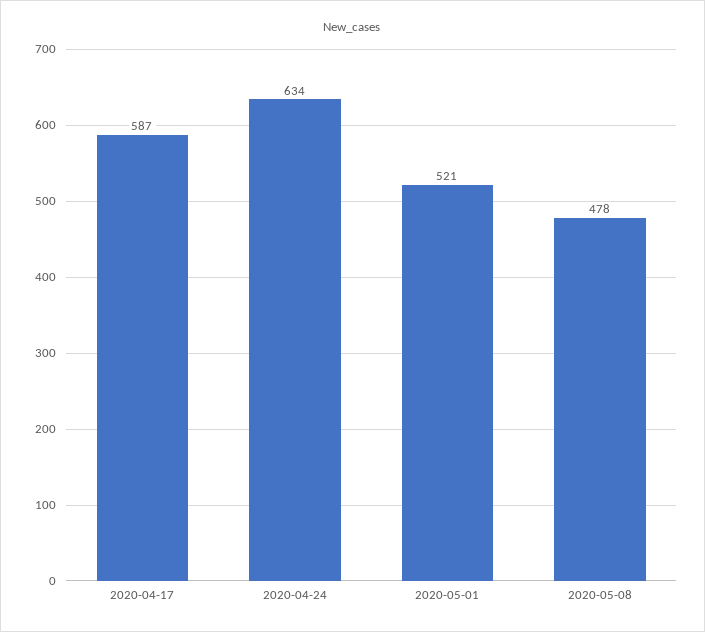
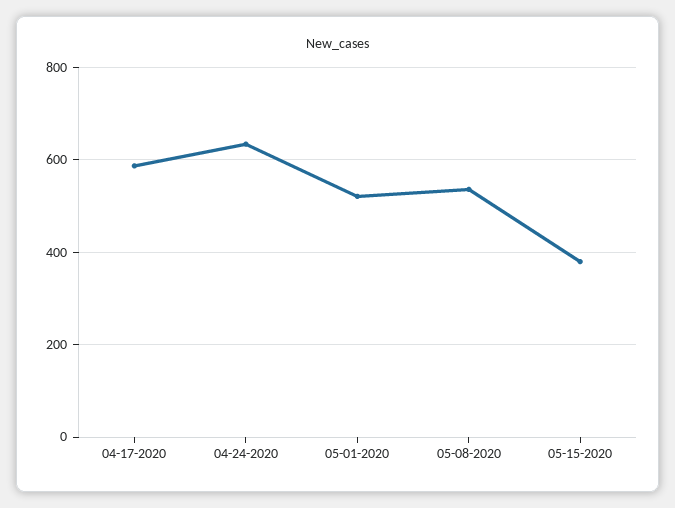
2020-05-08: 478 -> 540
05-15-2020: none -> 380

